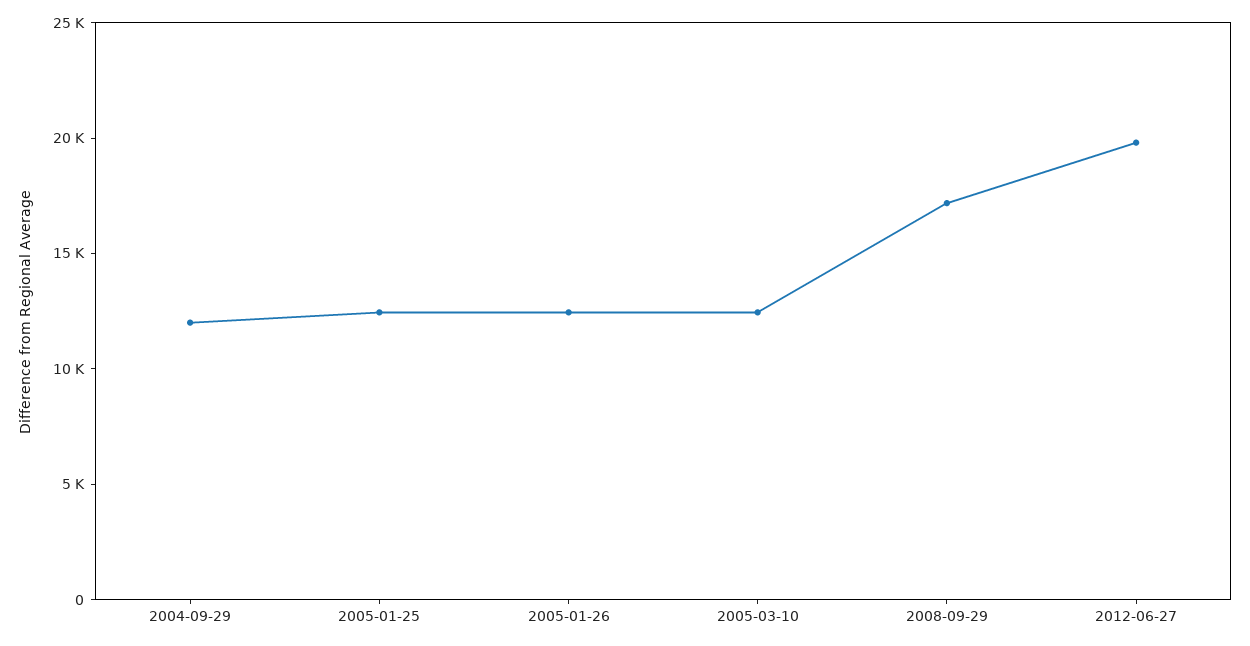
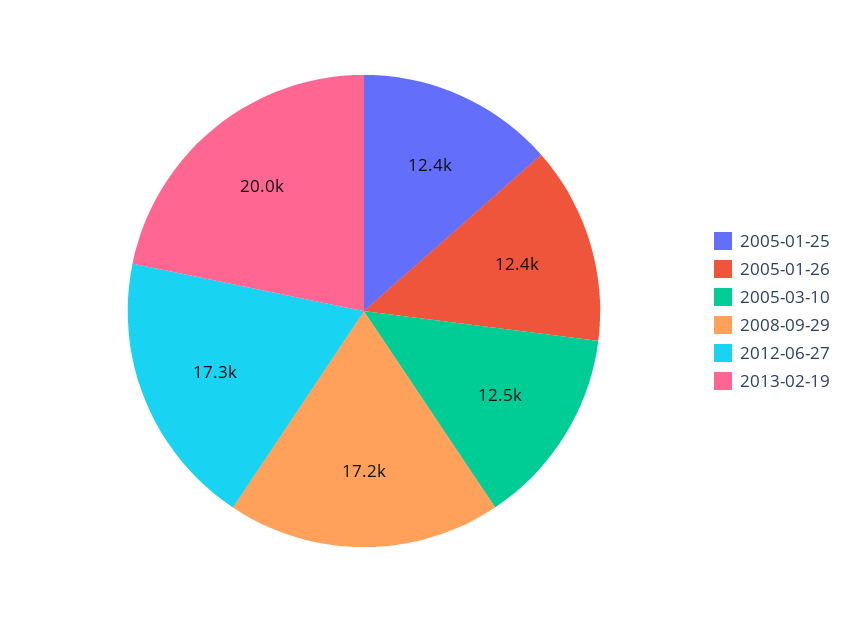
2004-09-29: 12000 -> none
2012-06-27: 20000 -> 17300
2013-02-19: none -> 20000

